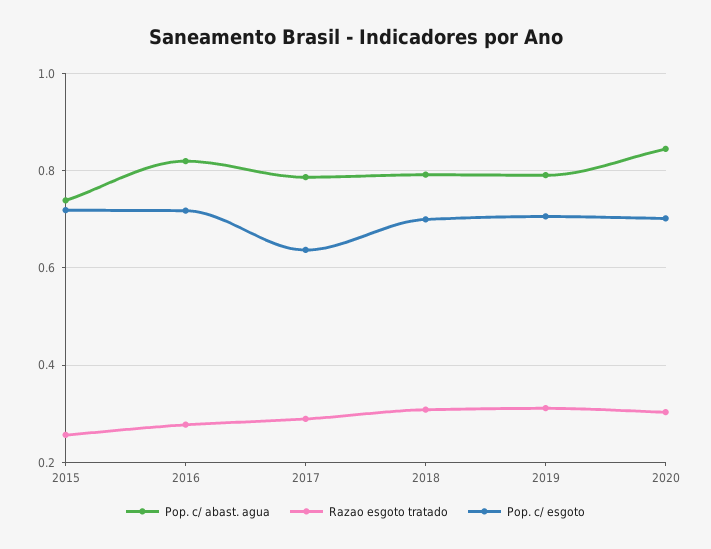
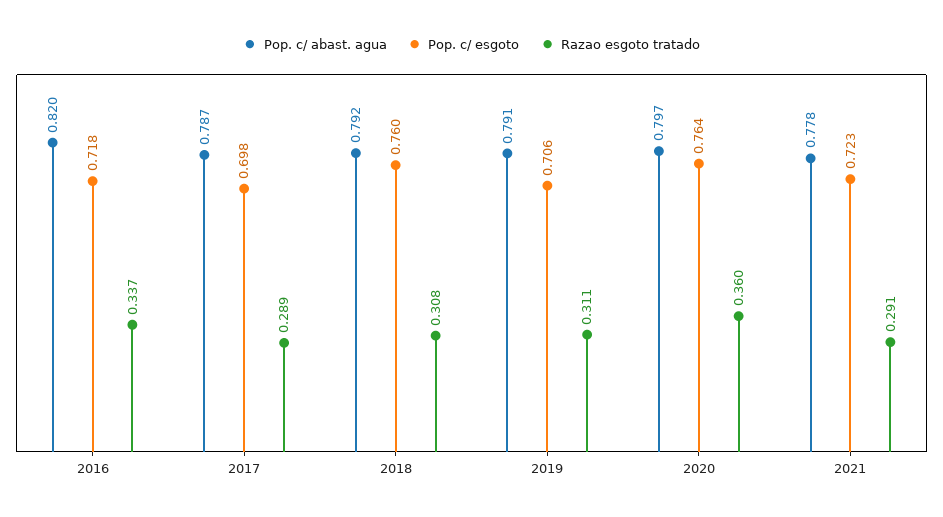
Pop. c/ abast. agua, 2015: 0.74 -> none
Razao esgoto tratado, 2015: 0.26 -> none
Pop. c/ esgoto, 2015: 0.72 -> none
Razao esgoto tratado, 2016: 0.28 -> 0.337
Pop. c/ esgoto, 2017: 0.64 -> 0.698
Pop. c/ esgoto, 2018: 0.7 -> 0.76
Pop. c/ abast. agua, 2020: 0.84 -> 0.797
Razao esgoto tratado, 2020: 0.3 -> 0.36
Pop. c/ esgoto, 2020: 0.7 -> 0.764
Pop. c/ abast. agua, 2021: none -> 0.778
Pop. c/ esgoto, 2021: none -> 0.723
Razao esgoto tratado, 2021: none -> 0.291

